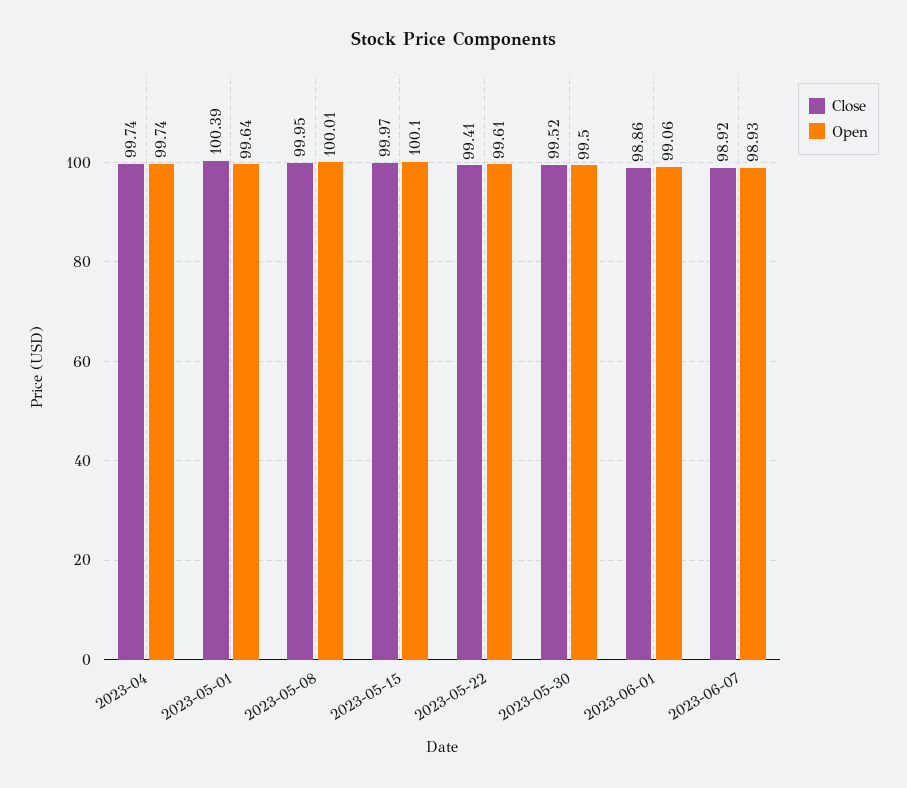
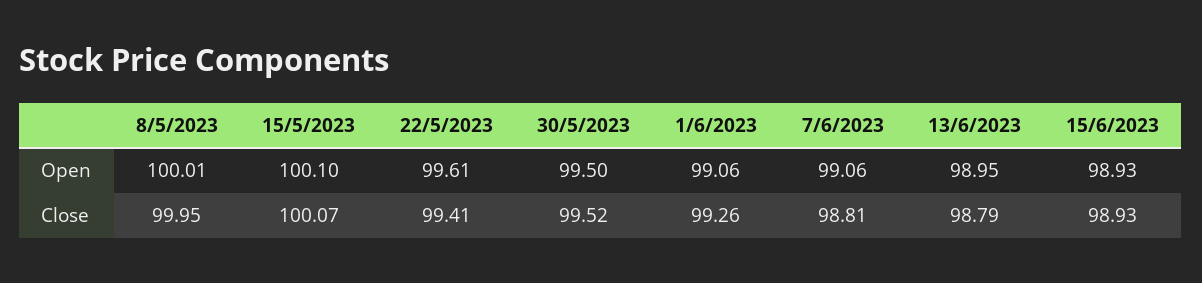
Close, 2023-04: 99.74 -> none
Open, 2023-04: 99.74 -> none
Close, 2023-05-01: 100.39 -> none
Open, 2023-05-01: 99.64 -> none
Close, 2023-05-15: 99.97 -> 100.07
Close, 2023-06-01: 98.86 -> 99.26
Close, 2023-06-07: 98.92 -> 98.81
Open, 2023-06-07: 98.93 -> 99.06
Open, 13/6/2023: none -> 98.95
Open, 15/6/2023: none -> 98.93
Close, 13/6/2023: none -> 98.79
Close, 15/6/2023: none -> 98.93

